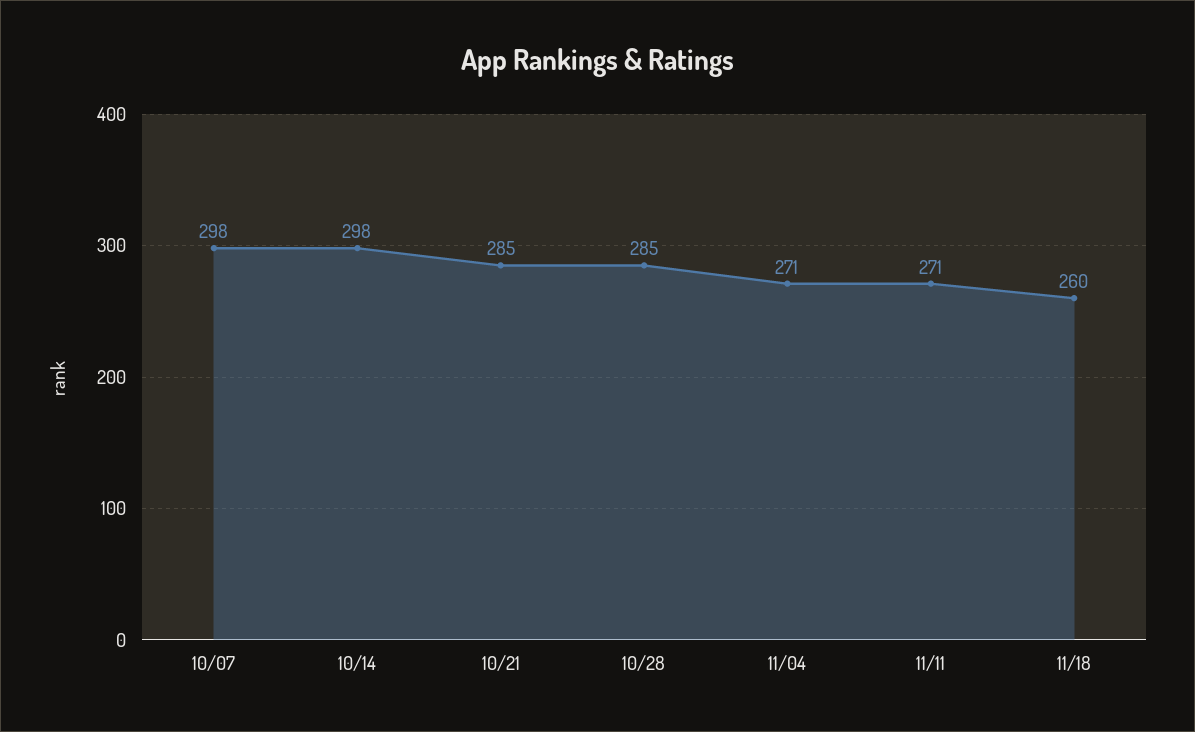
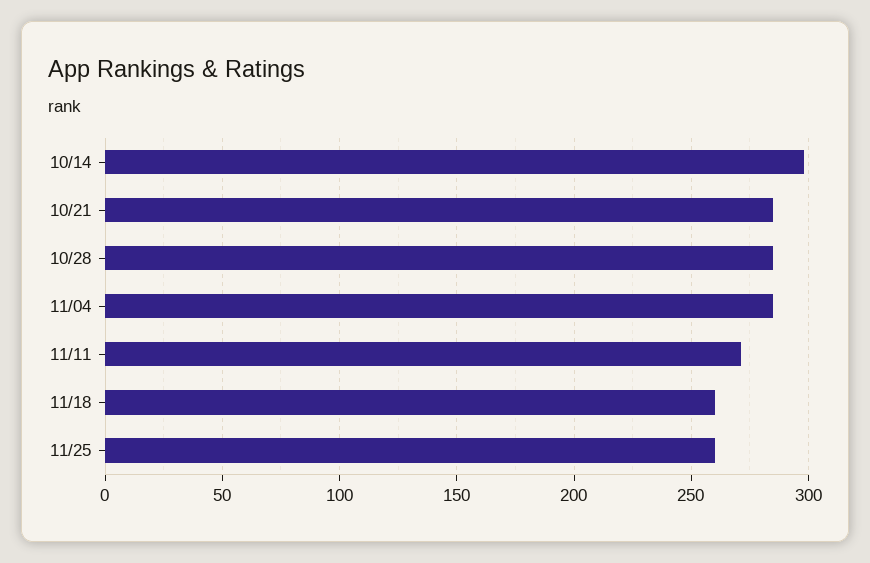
10/07: 298 -> none
11/04: 271 -> 285
11/25: none -> 260

